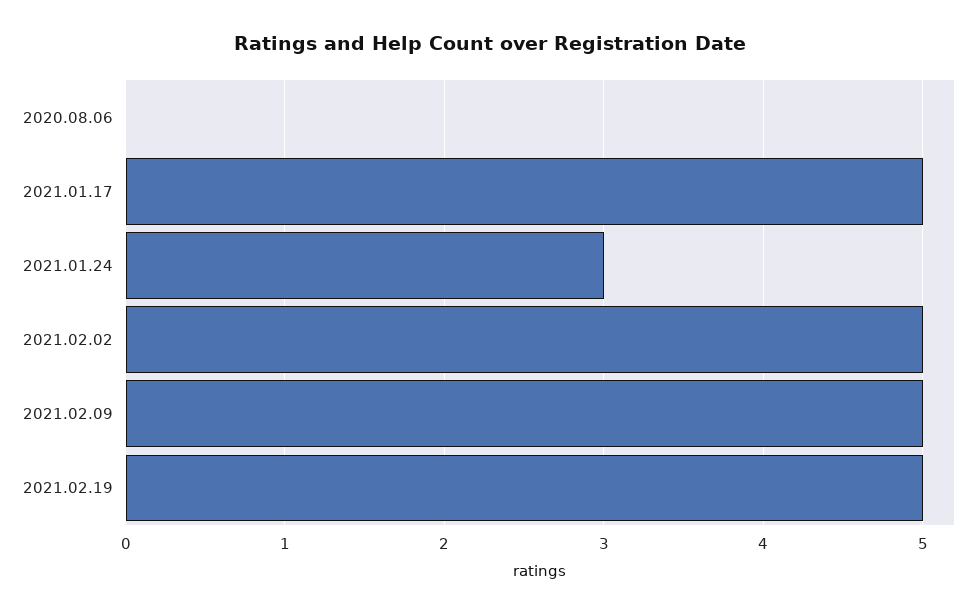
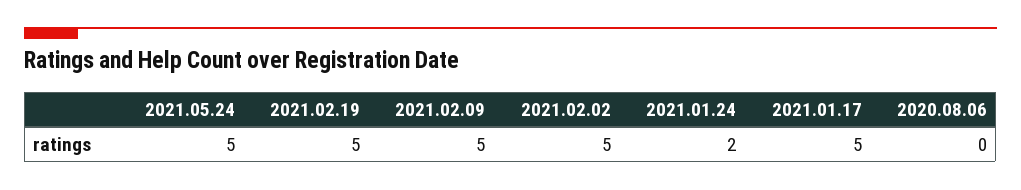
2021.01.24: 3 -> 2
2021.05.24: none -> 5

